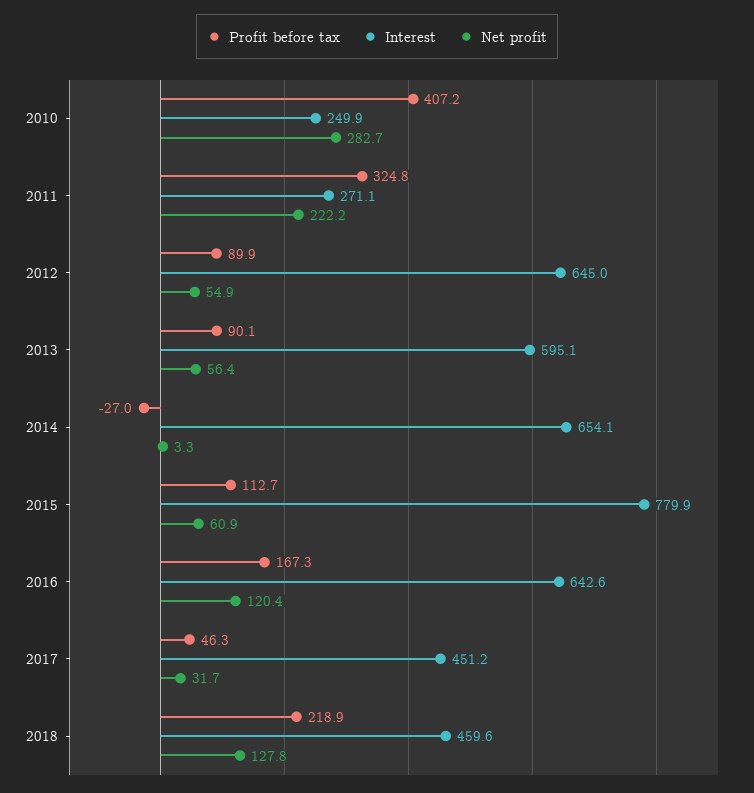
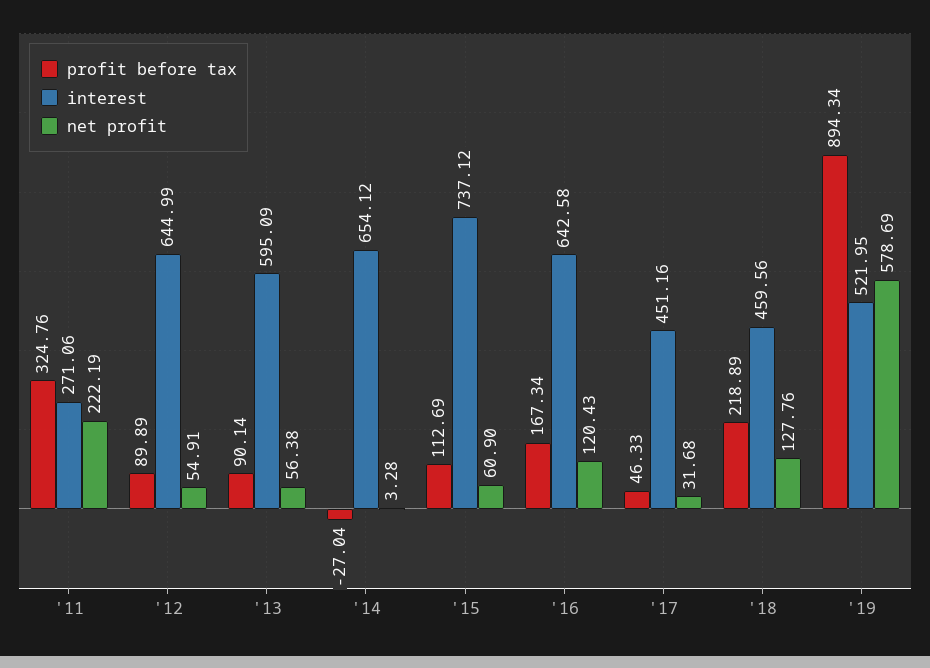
Profit before tax, 2010: 407.2 -> none
Interest, 2010: 249.9 -> none
Net profit, 2010: 282.7 -> none
Interest, 2015: 779.9 -> 737.12
Profit before tax, '19: none -> 894.34
Interest, '19: none -> 521.95
Net profit, '19: none -> 578.69

